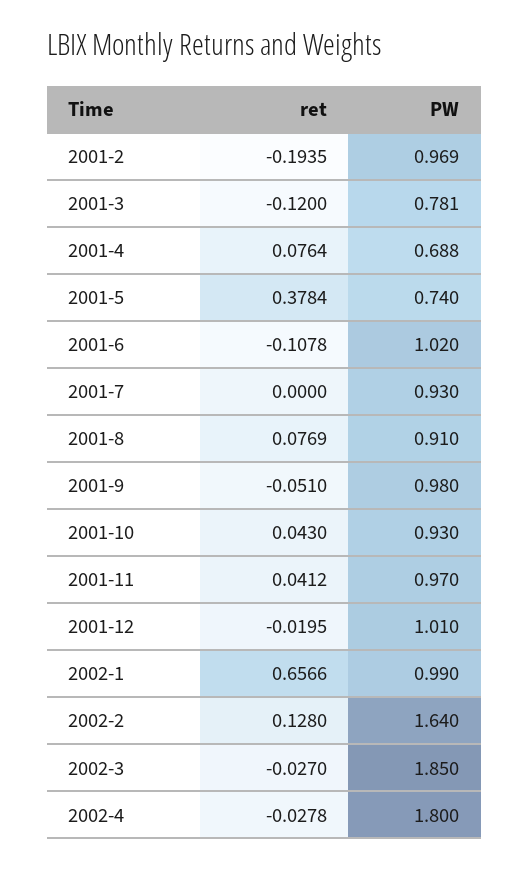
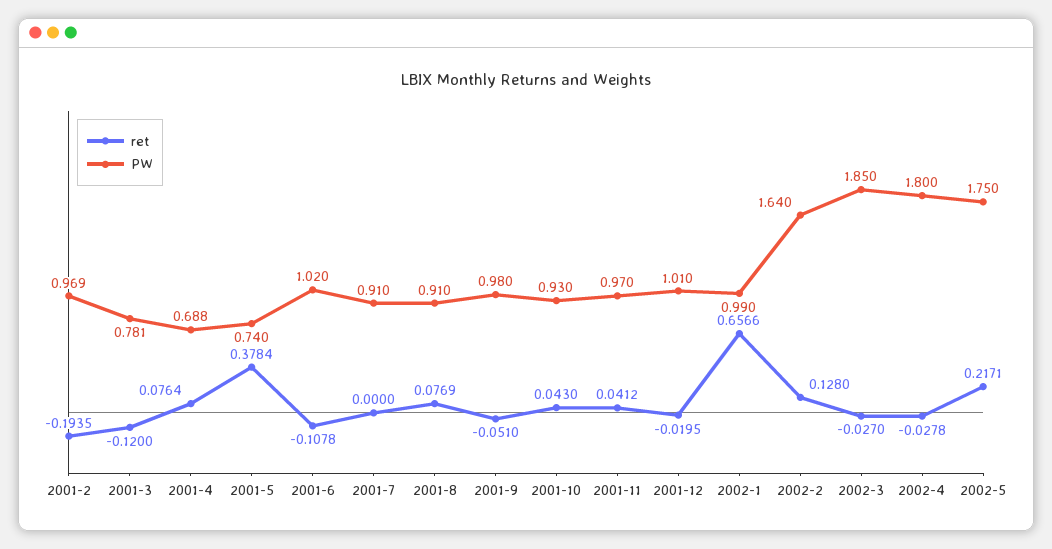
PW, 2001-7: 0.93 -> 0.91
ret, 2002-5: none -> 0.2171
PW, 2002-5: none -> 1.75

